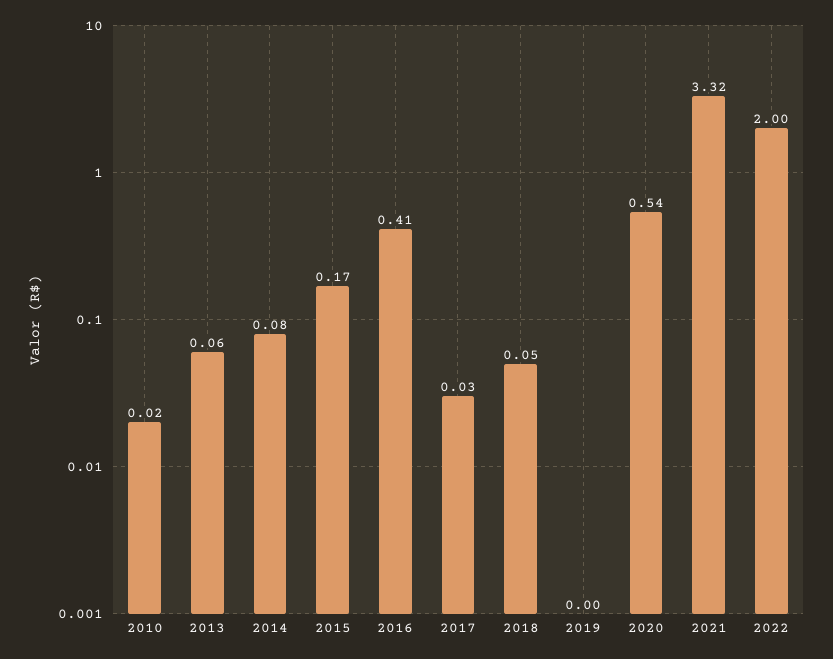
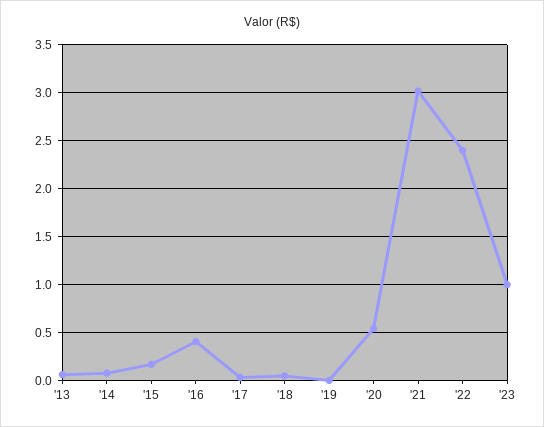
2010: 0.02 -> none
2021: 3.32 -> 3
2022: 2 -> 2.4
'23: none -> 1

